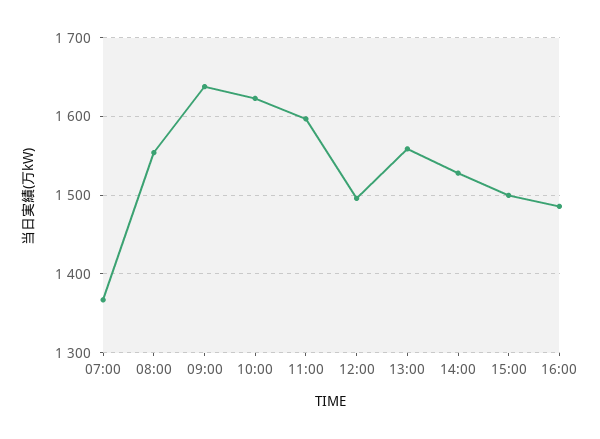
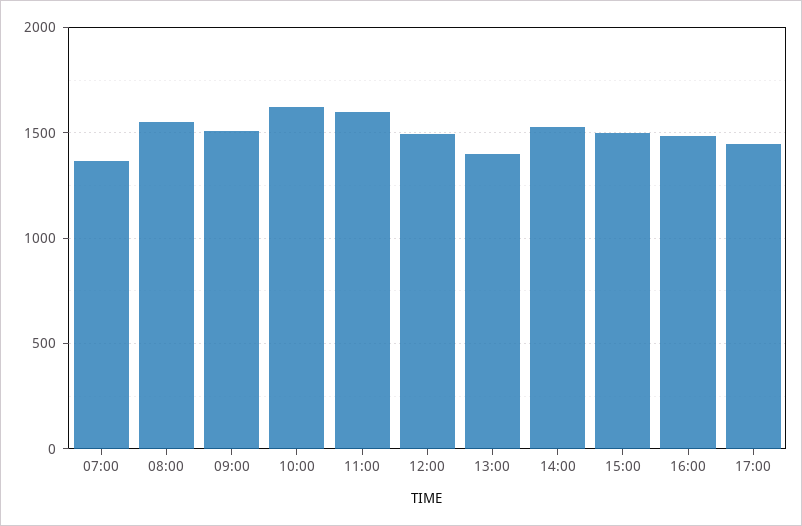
09:00: 1640 -> 1500
13:00: 1560 -> 1400
17:00: none -> 1450

